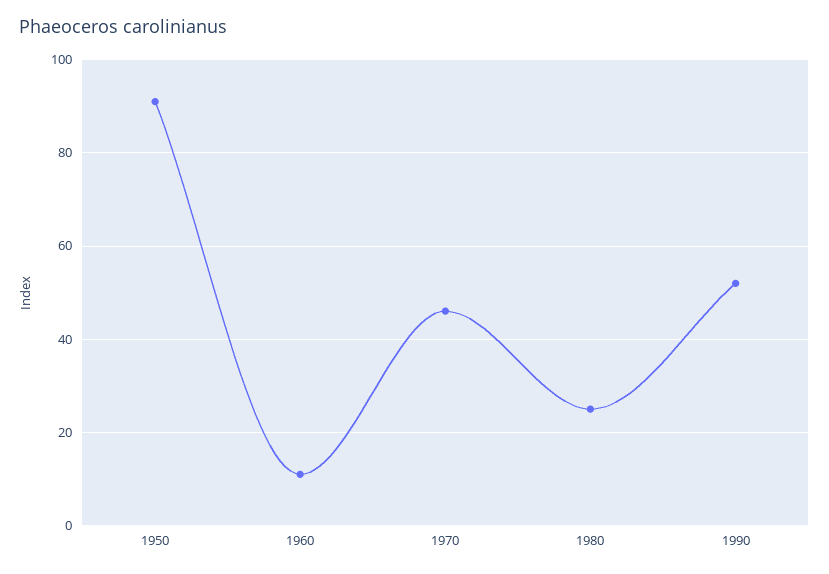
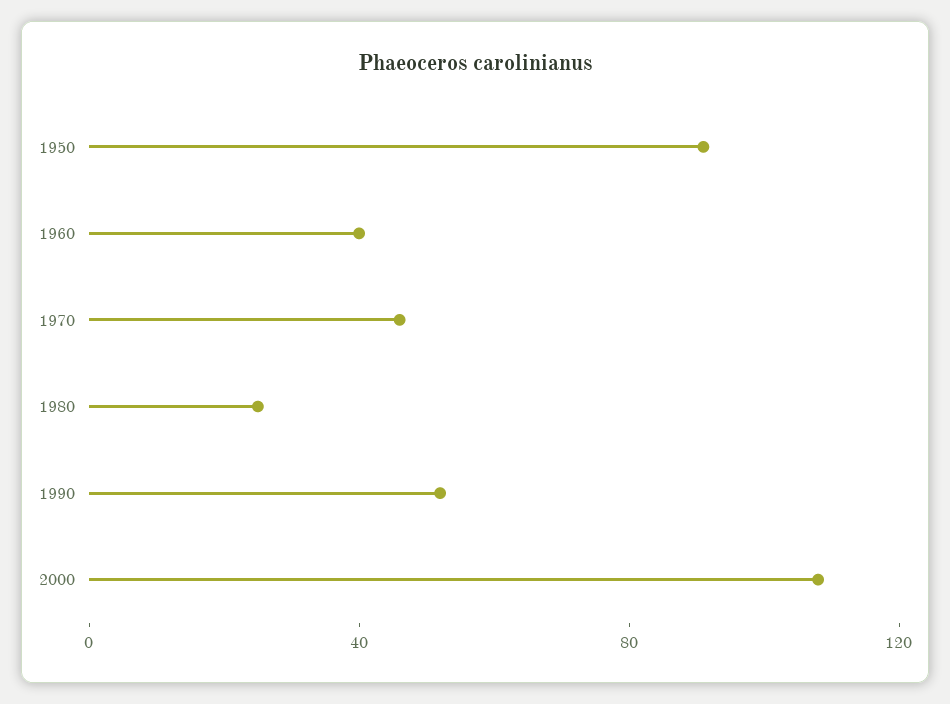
1960: 10 -> 40
2000: none -> 110

